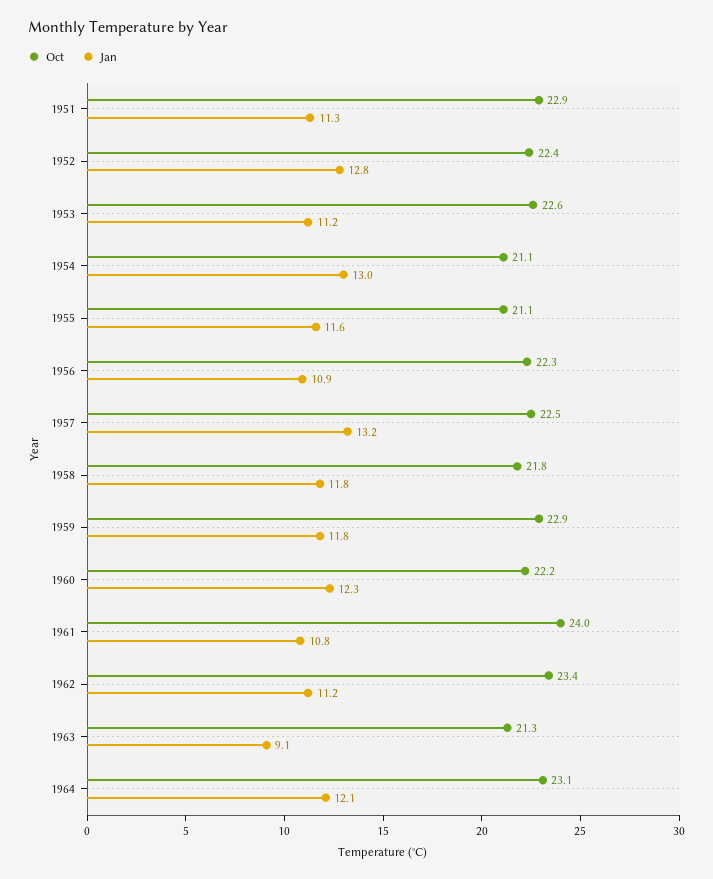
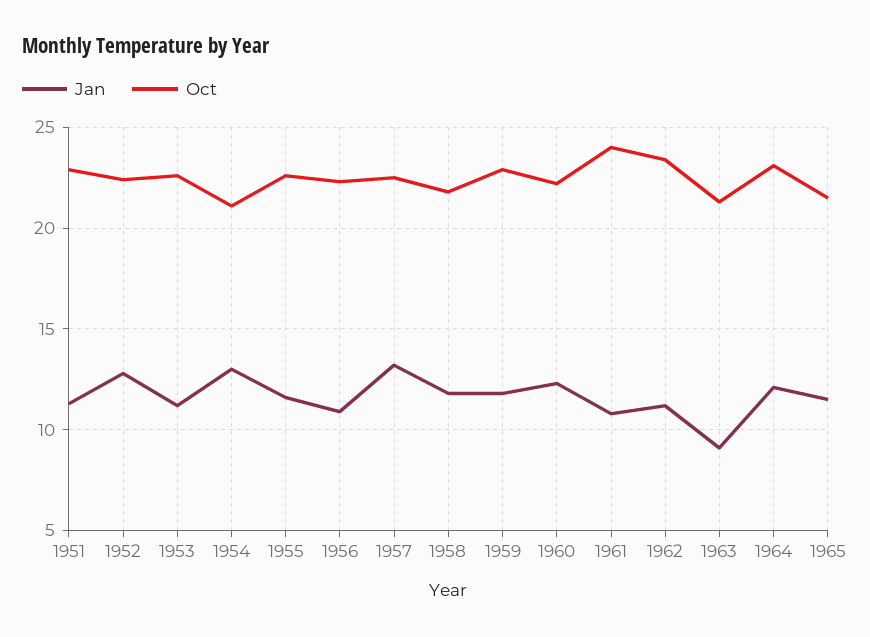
Oct, 1955: 21.1 -> 22.5
Jan, 1965: none -> 11.5
Oct, 1965: none -> 21.5

